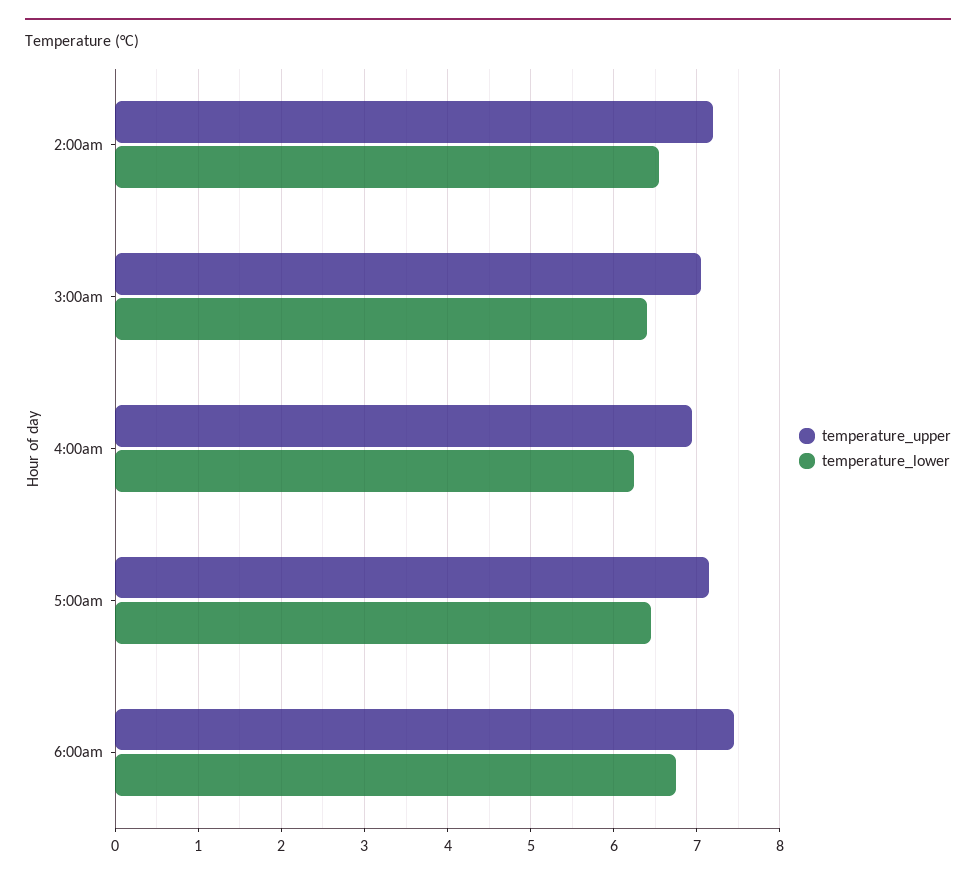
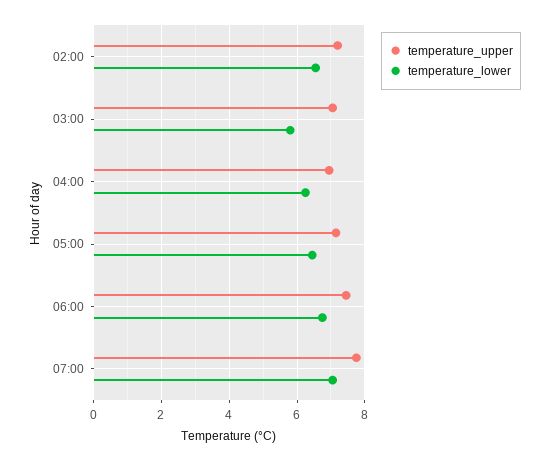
temperature_lower, 3:00am: 6.4 -> 5.8
temperature_upper, 07:00: none -> 7.8
temperature_lower, 07:00: none -> 7

